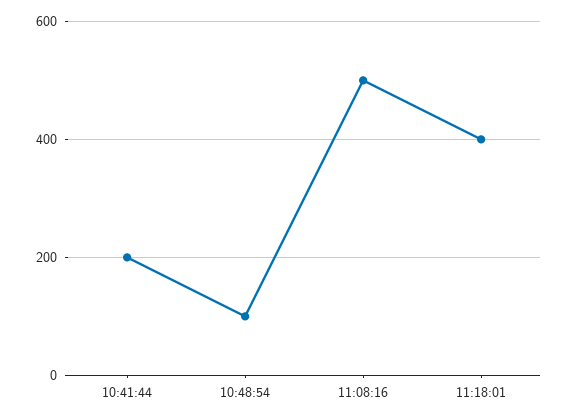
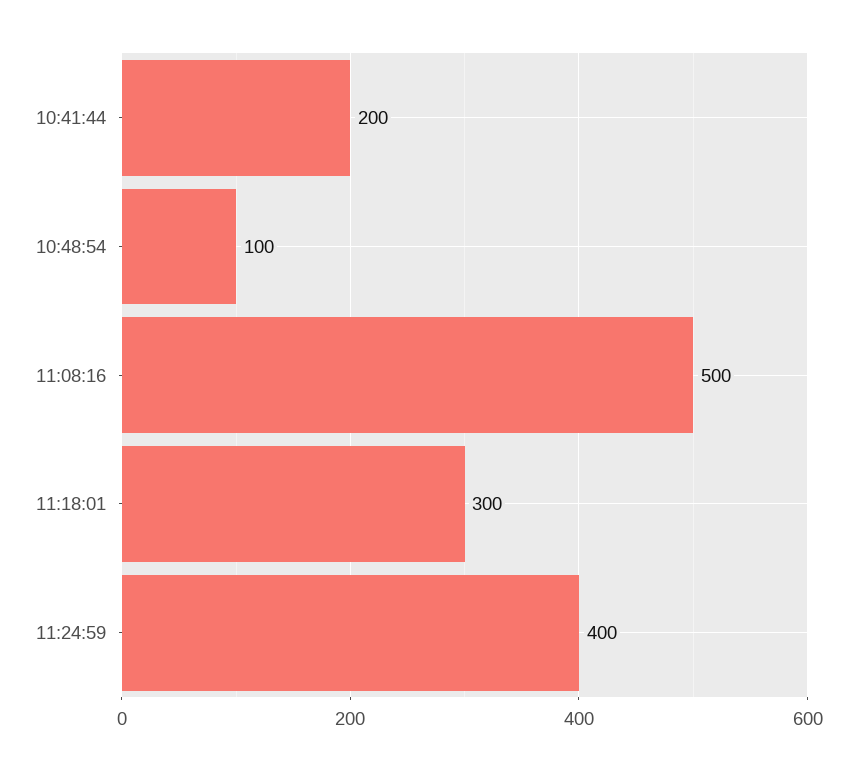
11:18:01: 400 -> 300
11:24:59: none -> 400

